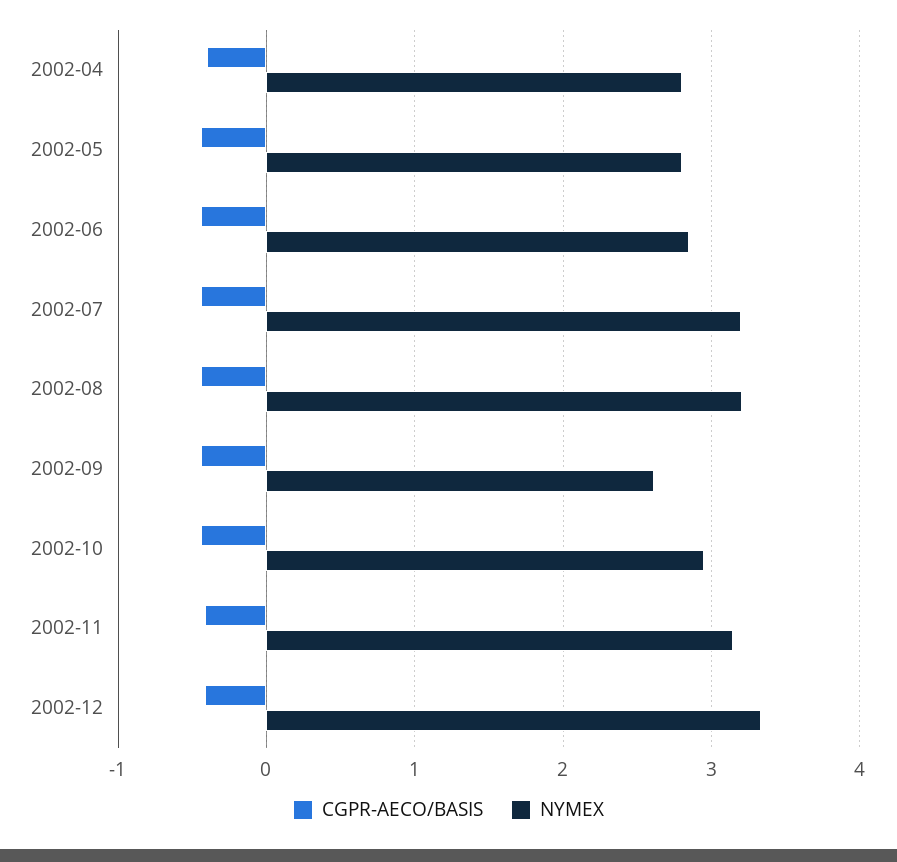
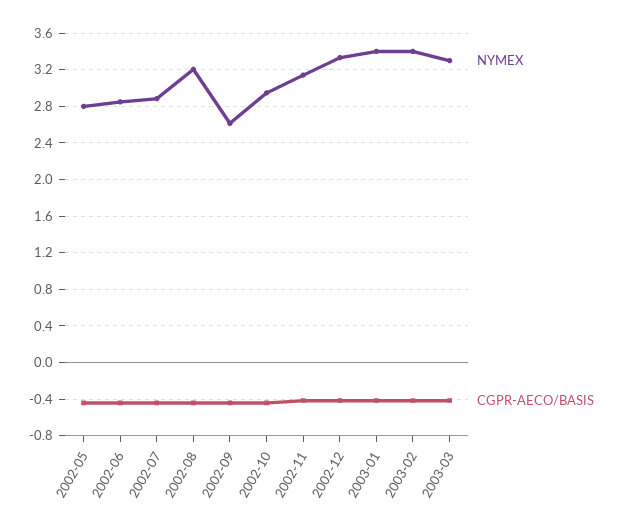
CGPR-AECO/BASIS, 2002-04: -0.4 -> none
NYMEX, 2002-04: 2.8 -> none
NYMEX, 2002-07: 3.2 -> 2.9
NYMEX, 2003-01: none -> 3.4
CGPR-AECO/BASIS, 2003-01: none -> -0.4
NYMEX, 2003-02: none -> 3.4
CGPR-AECO/BASIS, 2003-02: none -> -0.4
NYMEX, 2003-03: none -> 3.3
CGPR-AECO/BASIS, 2003-03: none -> -0.4

